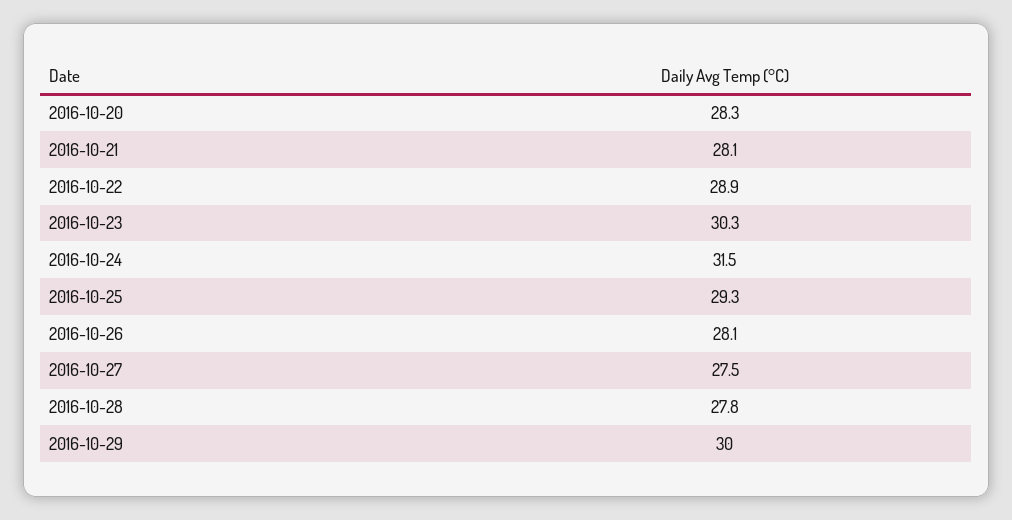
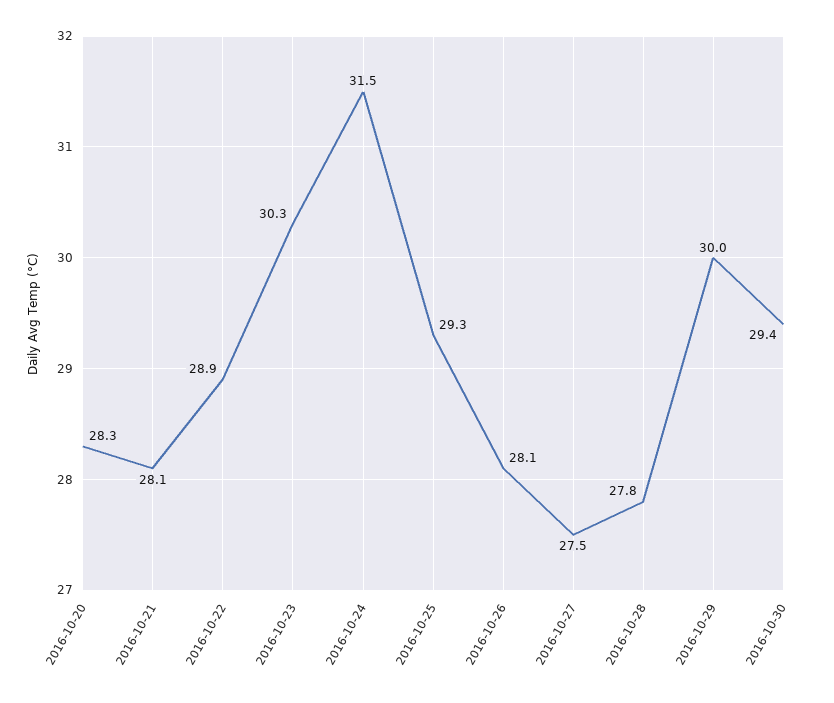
2016-10-30: none -> 29.4

